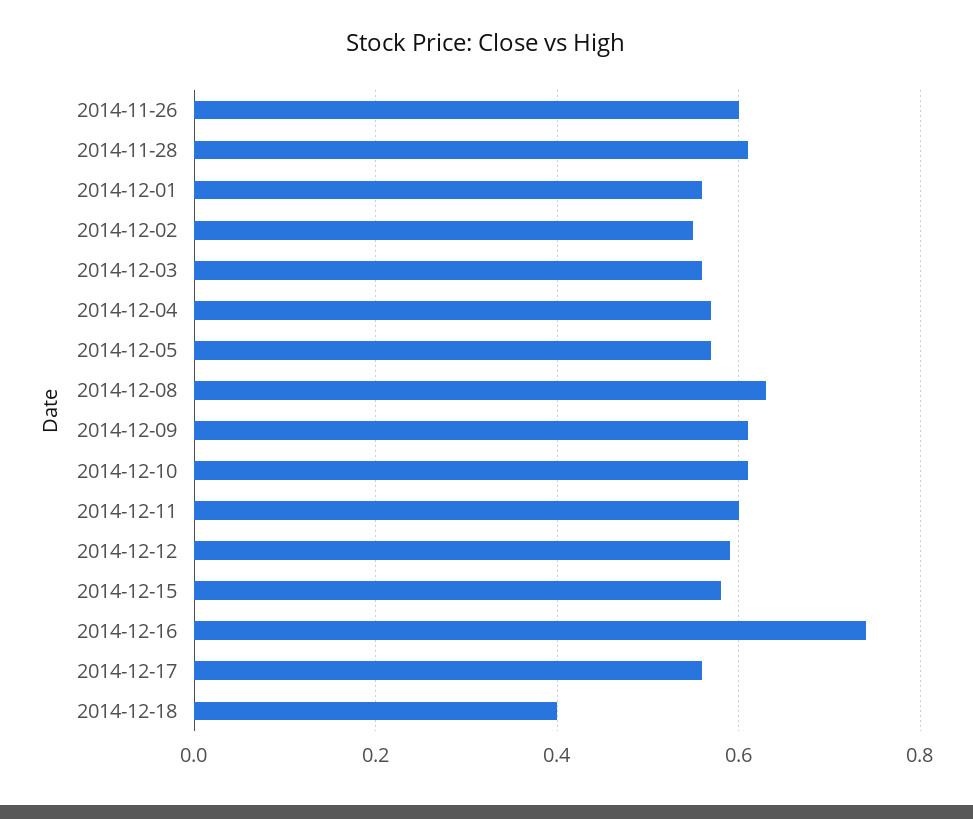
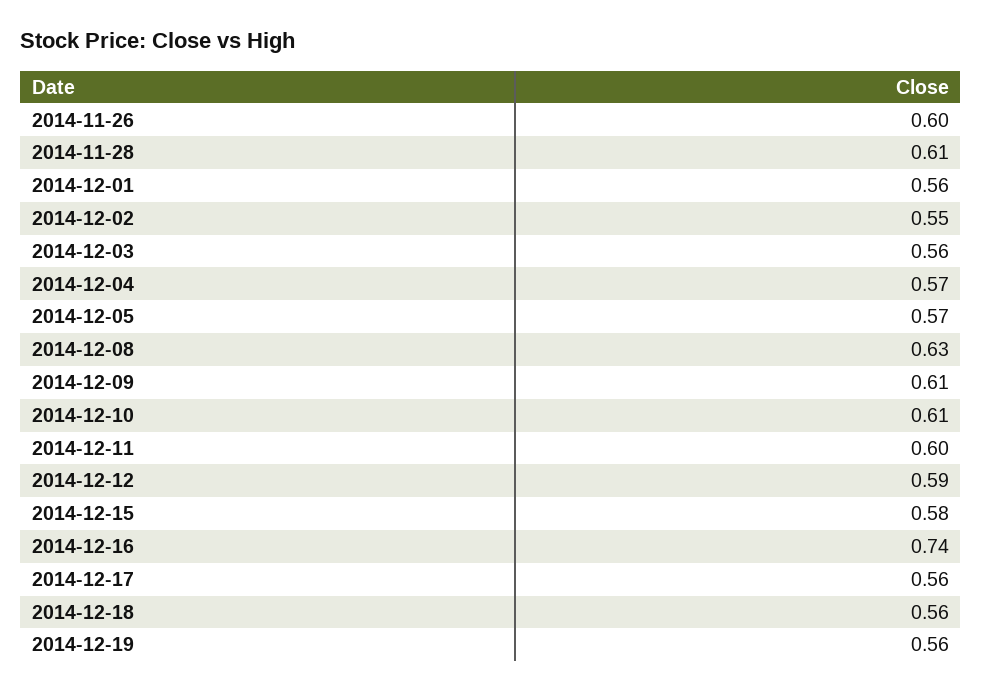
2014-12-18: 0.4 -> 0.56
2014-12-19: none -> 0.56

